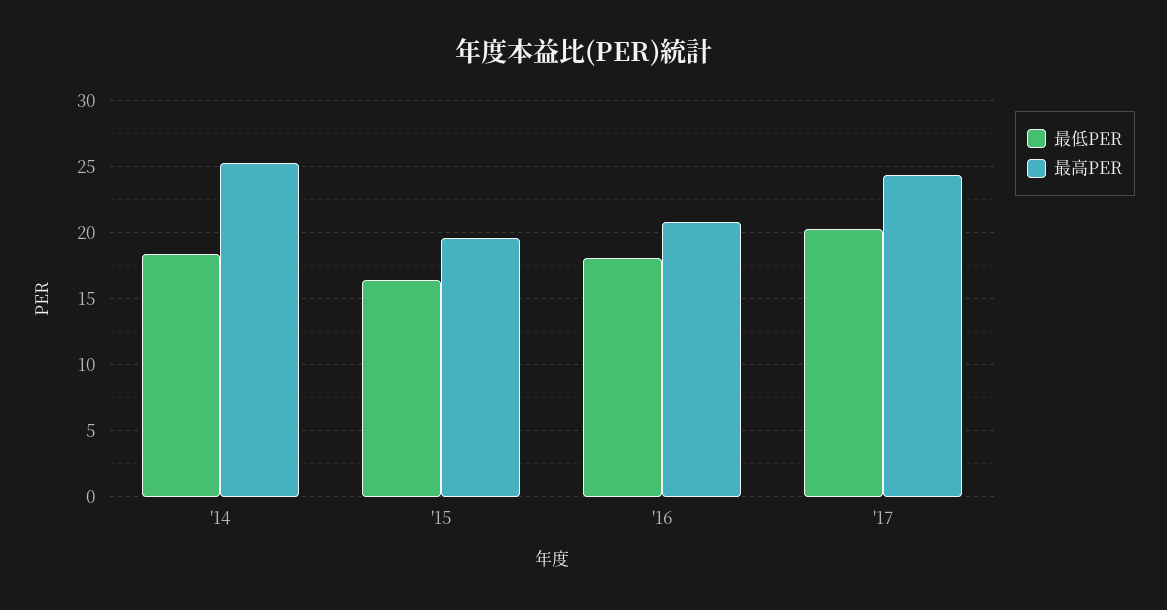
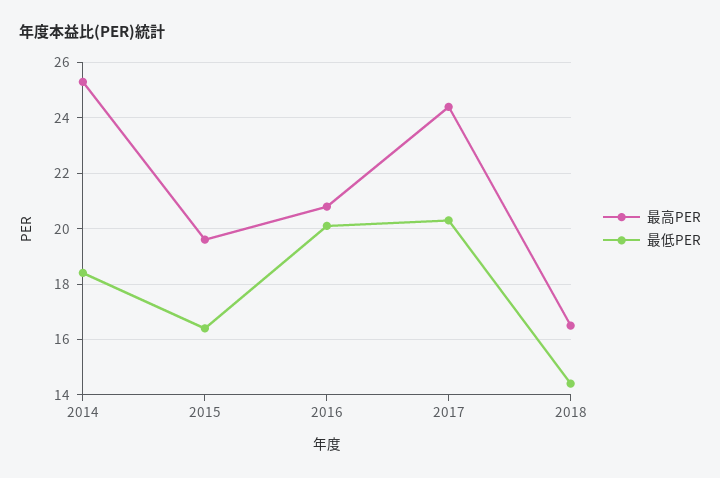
最低PER, '16: 18 -> 20
最高PER, 2018: none -> 16.5
最低PER, 2018: none -> 14.5

